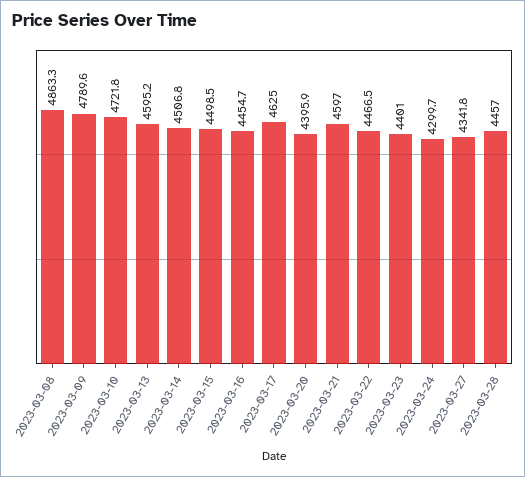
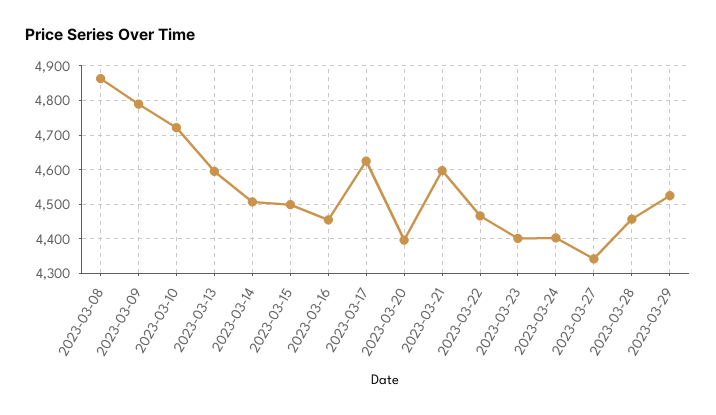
2023-03-24: 4299.7 -> 4400
2023-03-29: none -> 4520

